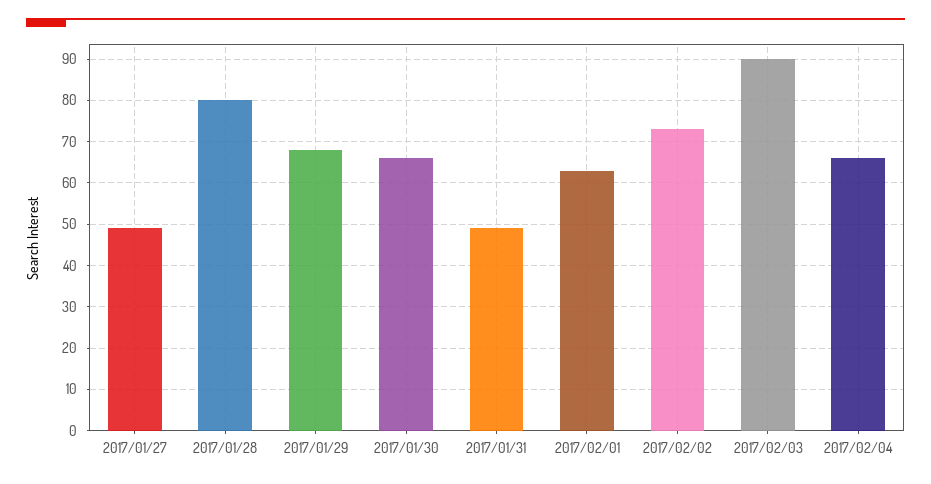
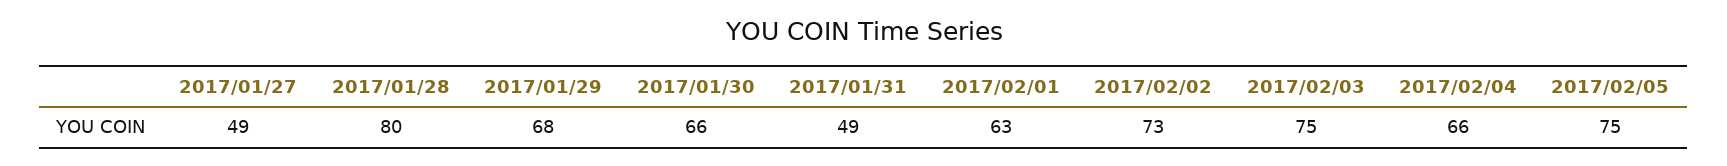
2017/02/03: 90 -> 75
2017/02/05: none -> 75

